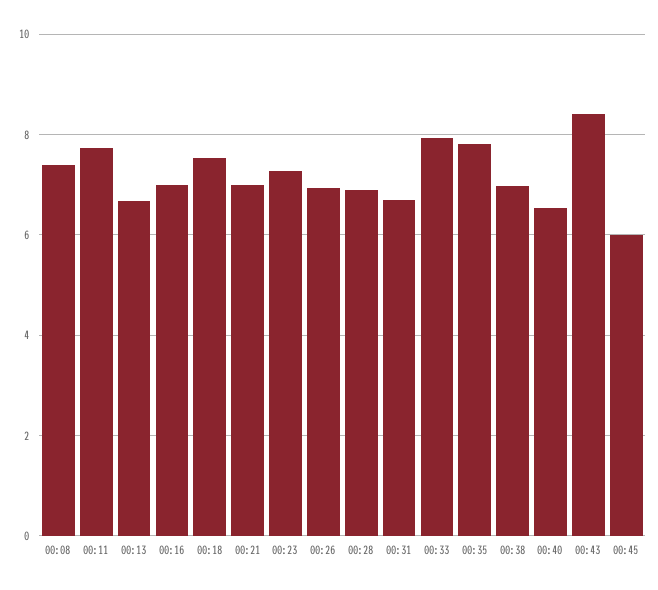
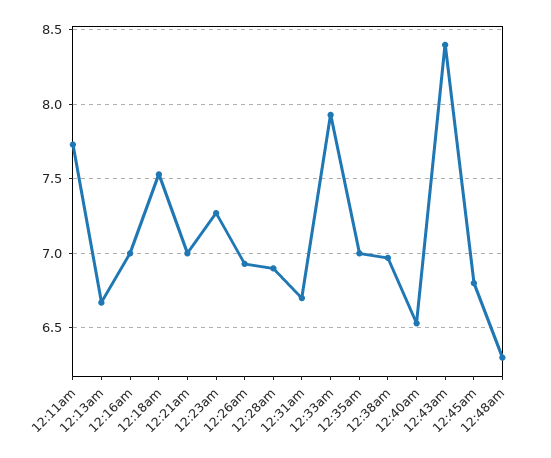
00:08: 7.4 -> none
00:35: 7.8 -> 7
00:45: 6 -> 6.8
12:48am: none -> 6.3

